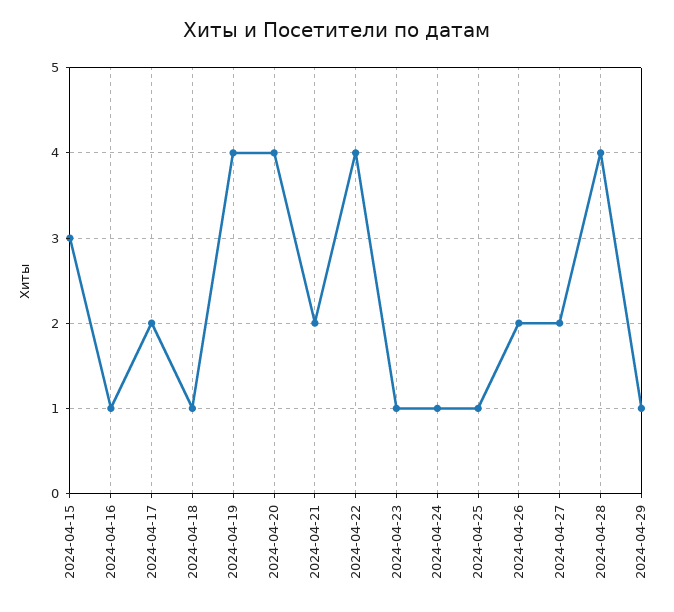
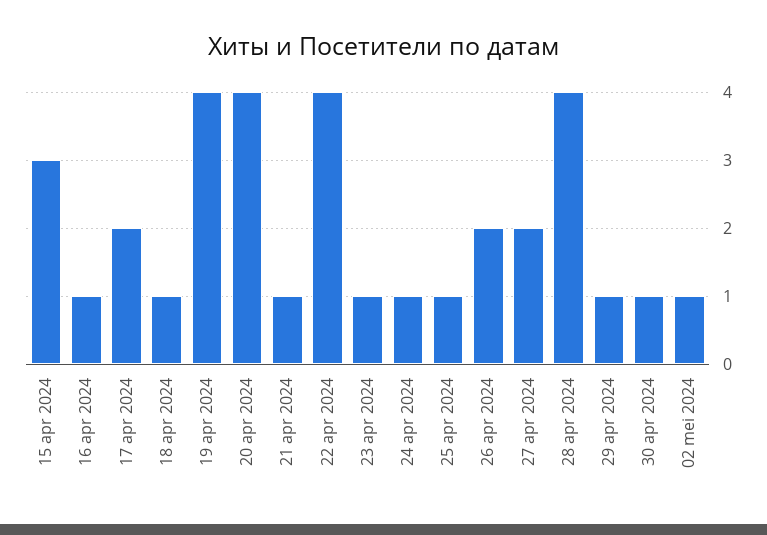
2024-04-21: 2 -> 1
30 apr 2024: none -> 1
02 mei 2024: none -> 1

